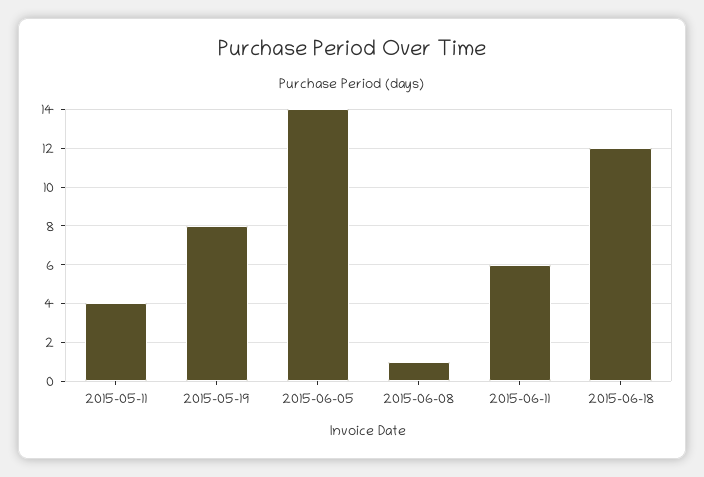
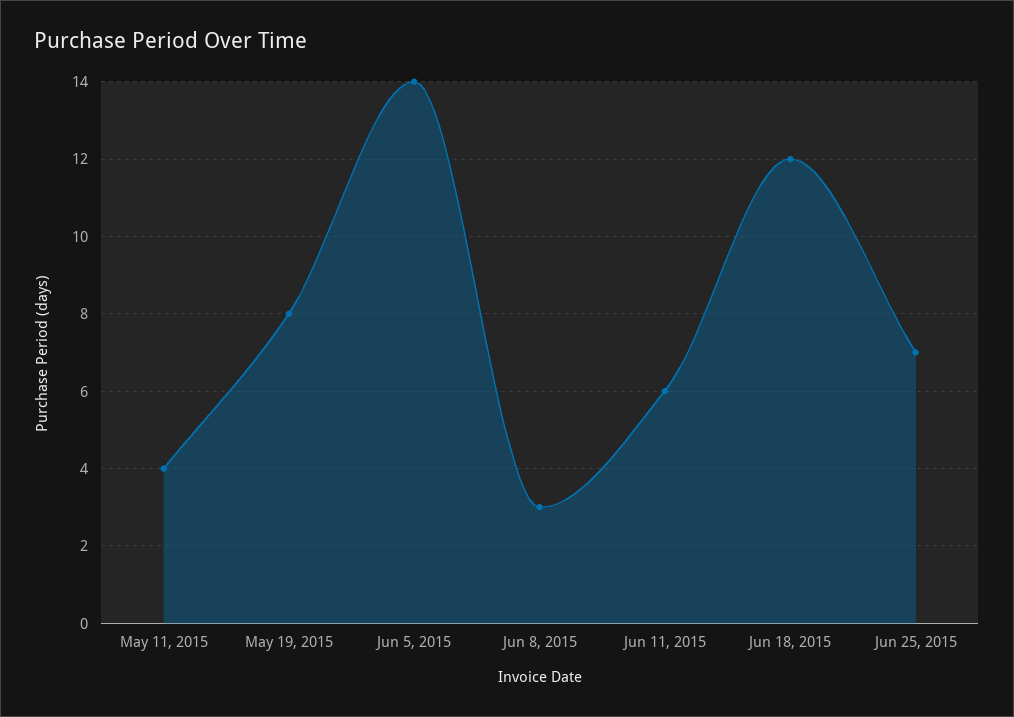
2015-06-08: 1 -> 3
Jun 25, 2015: none -> 7

